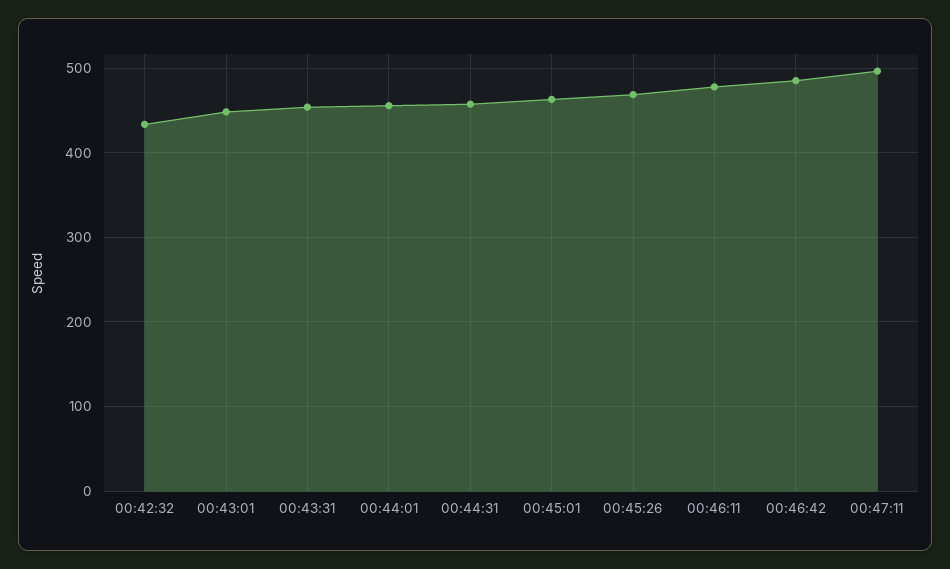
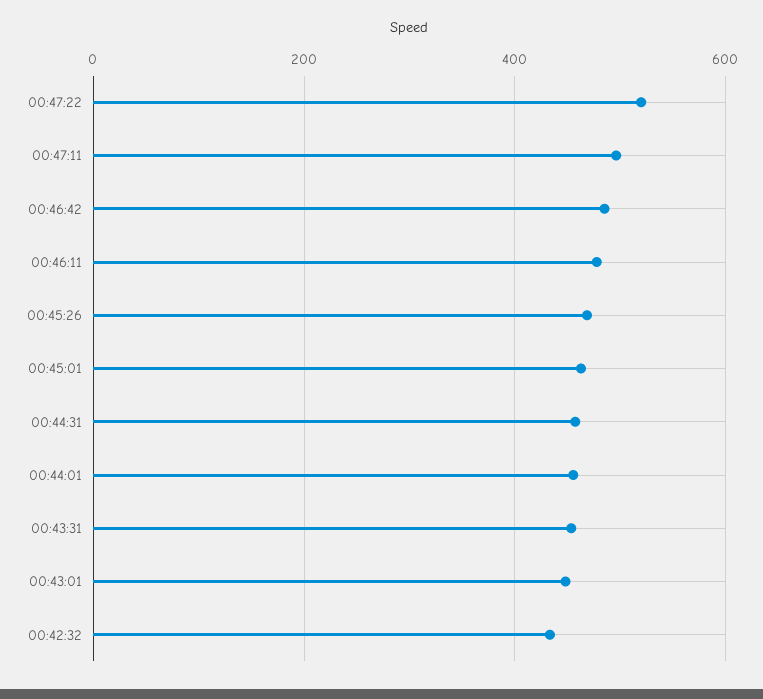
00:47:22: none -> 520

